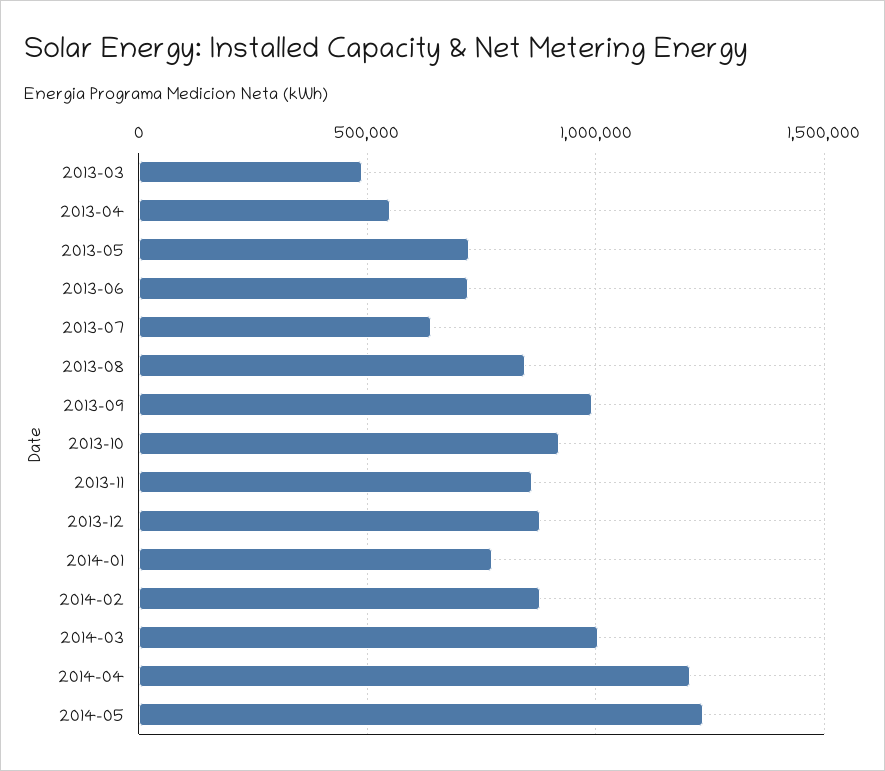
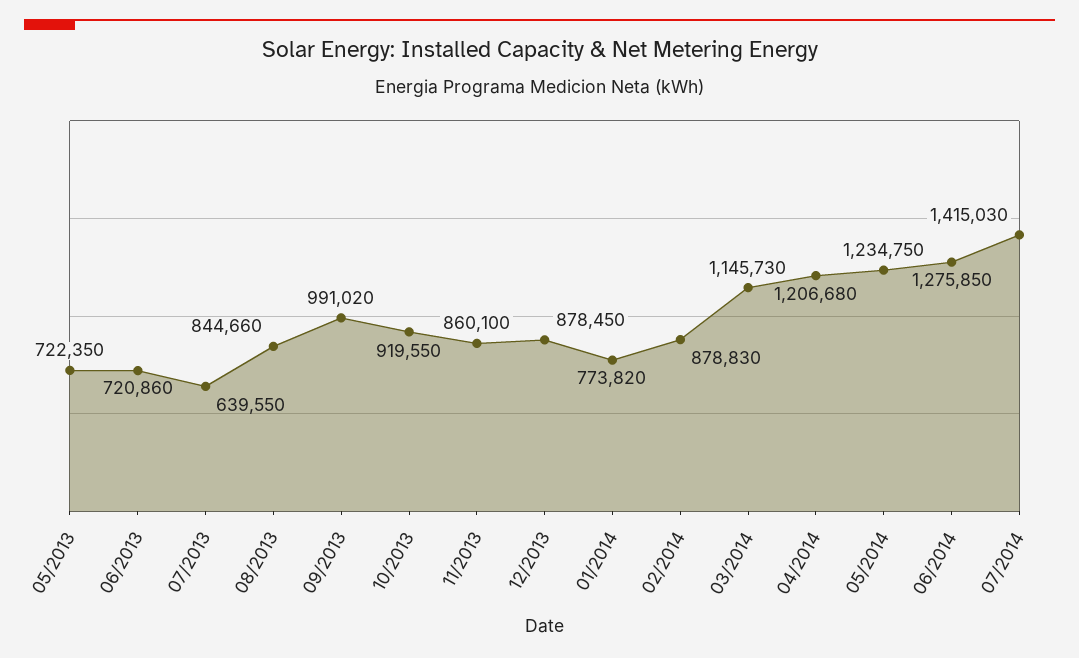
2013-03: 500000 -> none
2013-04: 550000 -> none
2014-03: 1000000 -> 1145730
06/2014: none -> 1275850
07/2014: none -> 1415030

